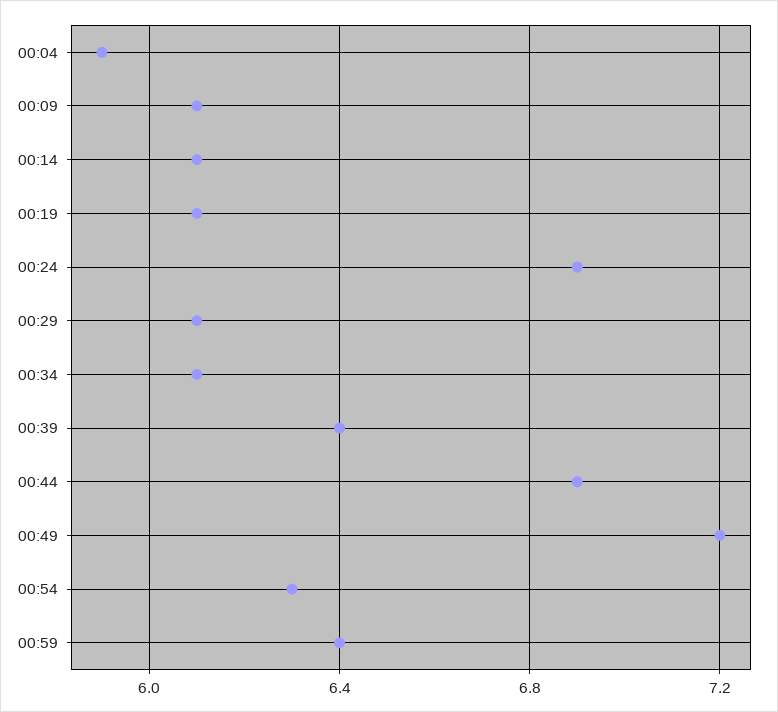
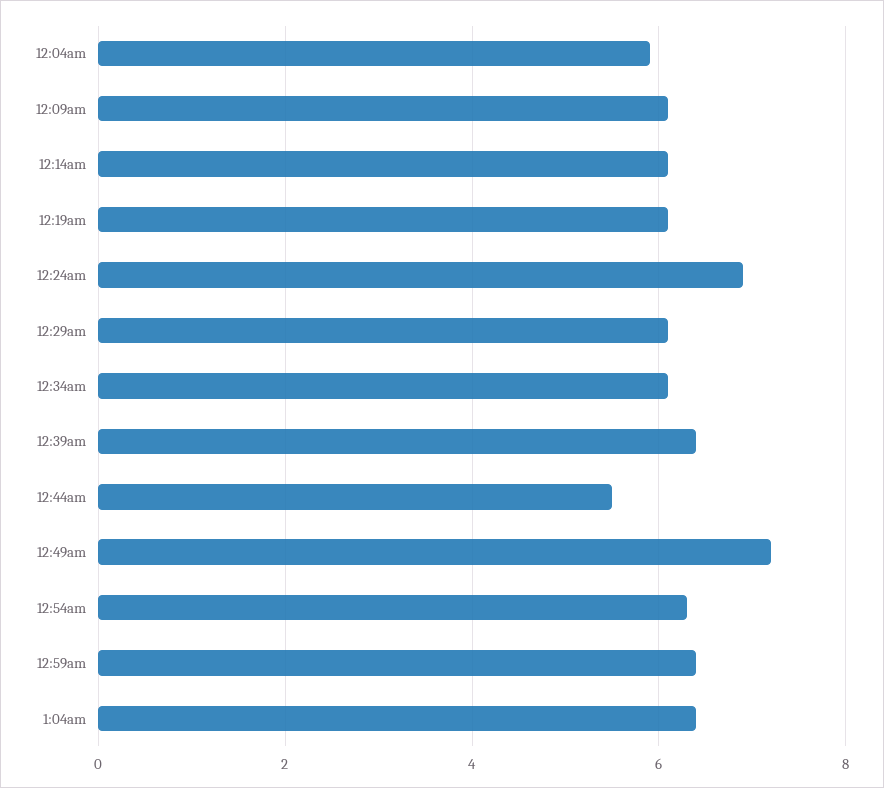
00:44: 6.9 -> 5.5
1:04am: none -> 6.5

